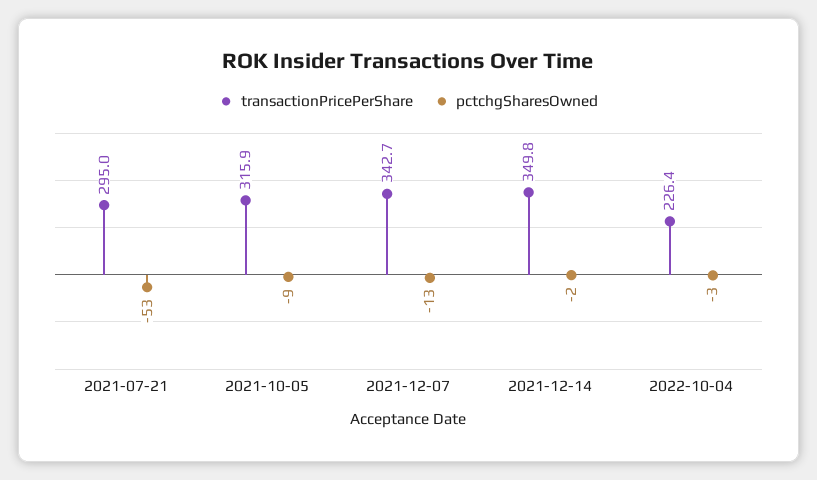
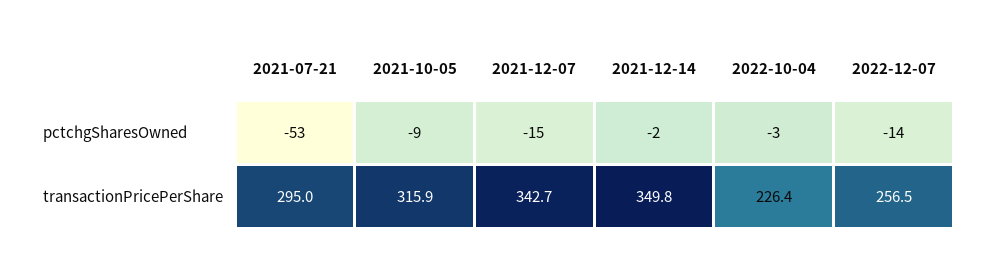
pctchgSharesOwned, 2021-12-07: -13 -> -15
pctchgSharesOwned, 2022-12-07: none -> -14
transactionPricePerShare, 2022-12-07: none -> 256.5

